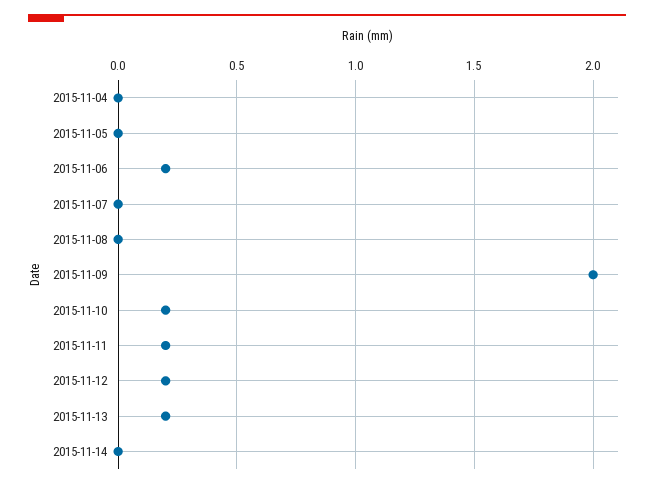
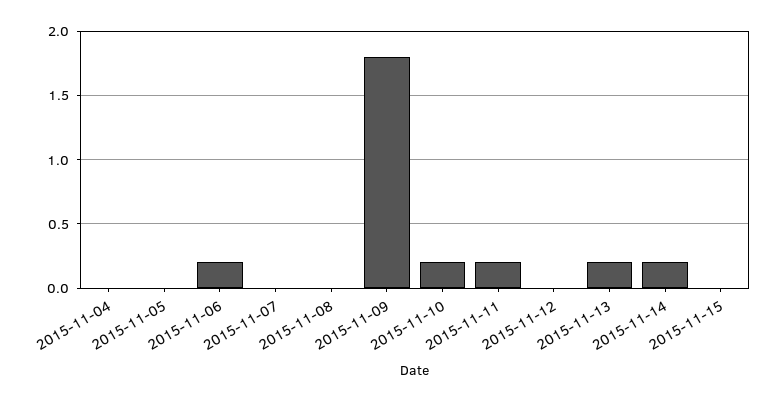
2015-11-09: 2 -> 1.8
2015-11-12: 0.2 -> 0
2015-11-14: 0 -> 0.2
2015-11-15: none -> 0

